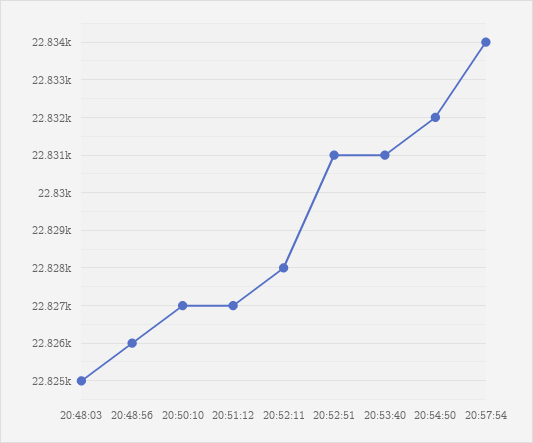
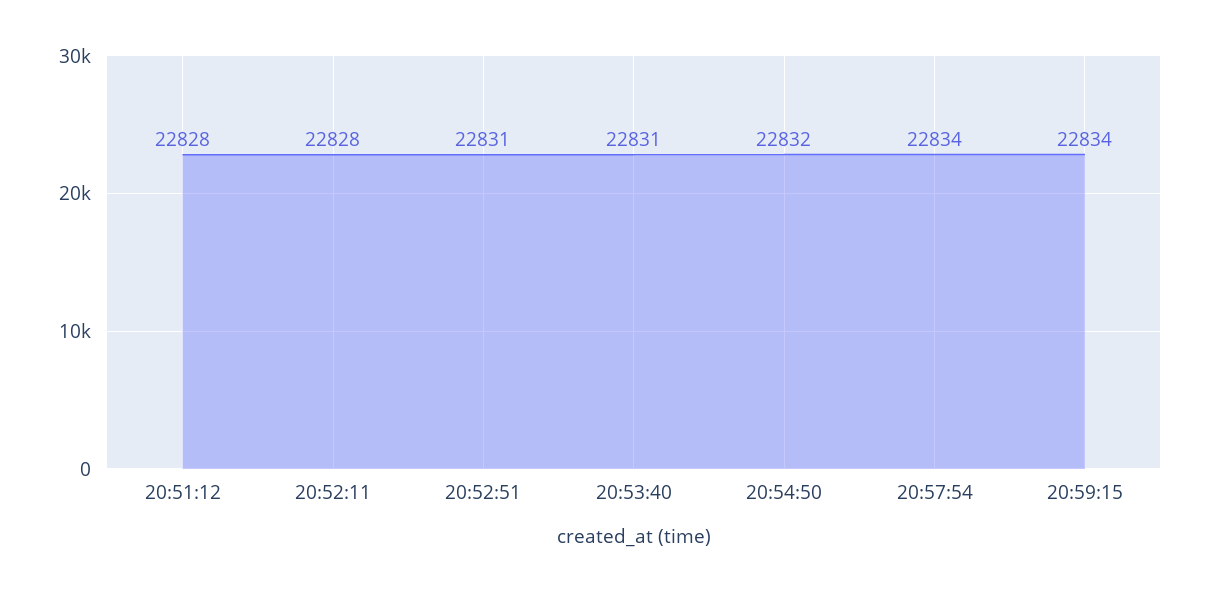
20:48:03: 22825 -> none
20:48:56: 22826 -> none
20:50:10: 22827 -> none
20:51:12: 22827 -> 22828
20:59:15: none -> 22834

